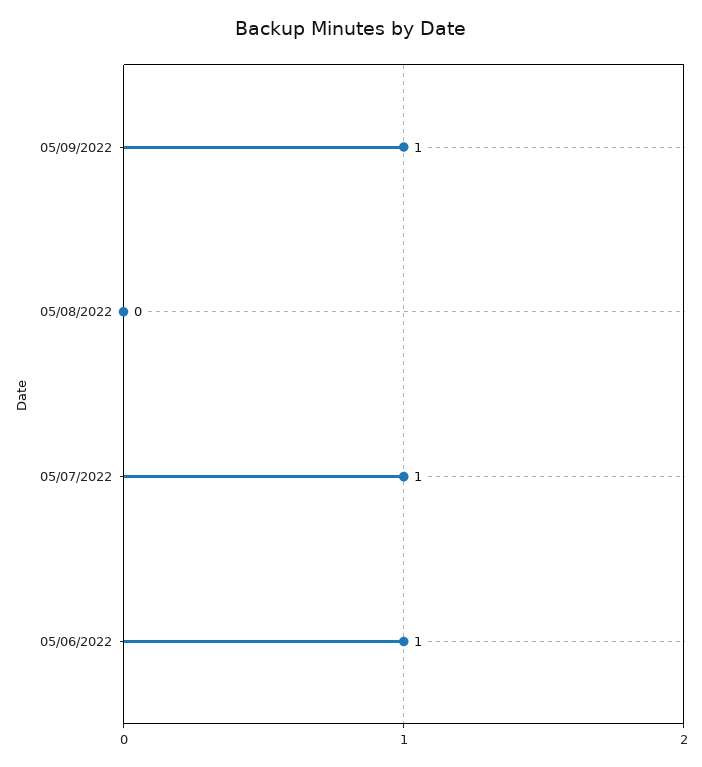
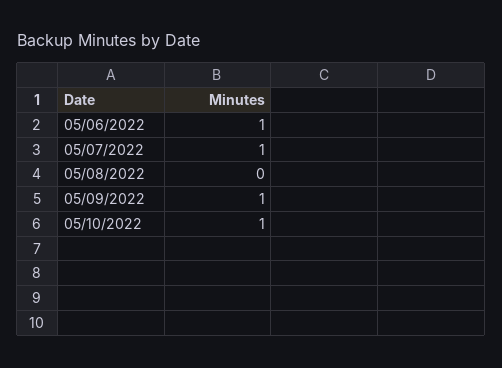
05/10/2022: none -> 1

